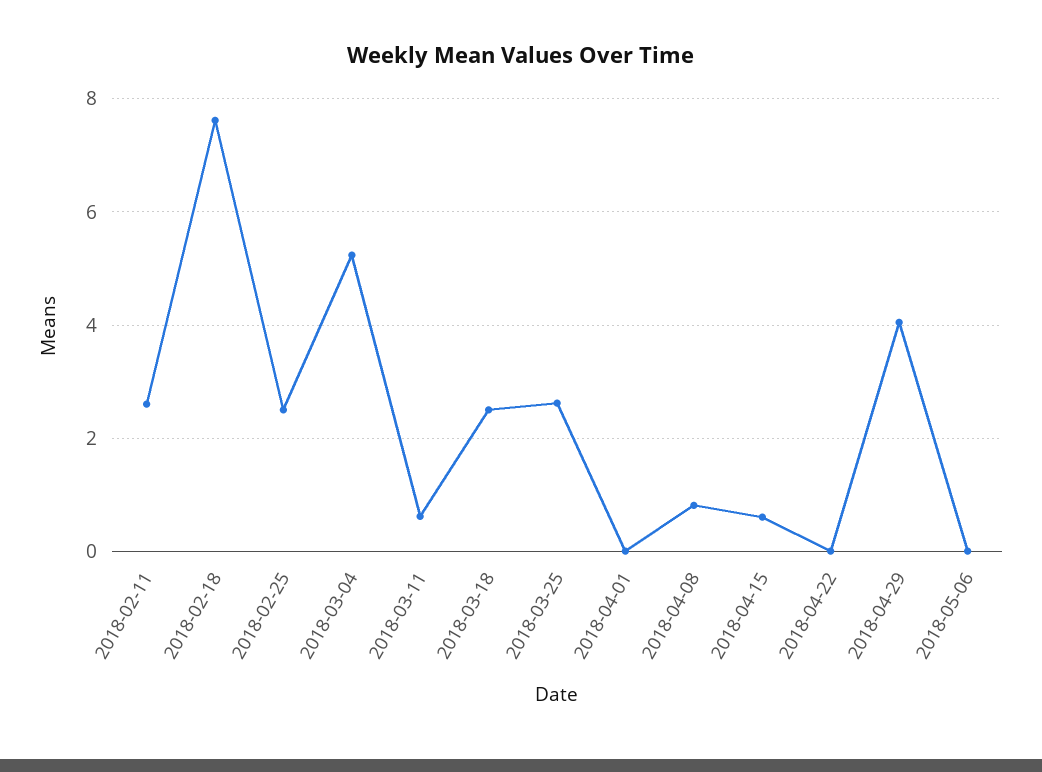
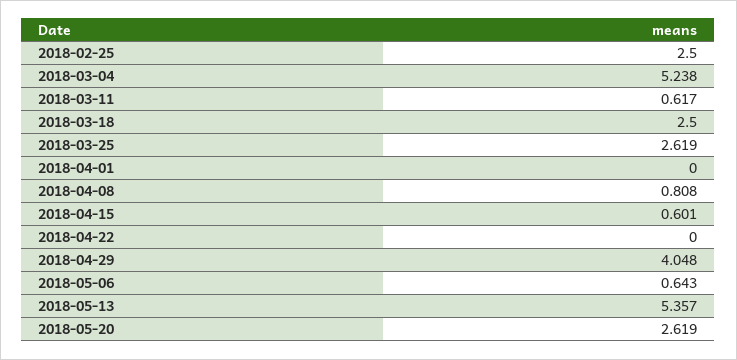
2018-02-11: 2.6 -> none
2018-02-18: 7.6 -> none
2018-05-06: 0 -> 0.643
2018-05-13: none -> 5.357
2018-05-20: none -> 2.619

